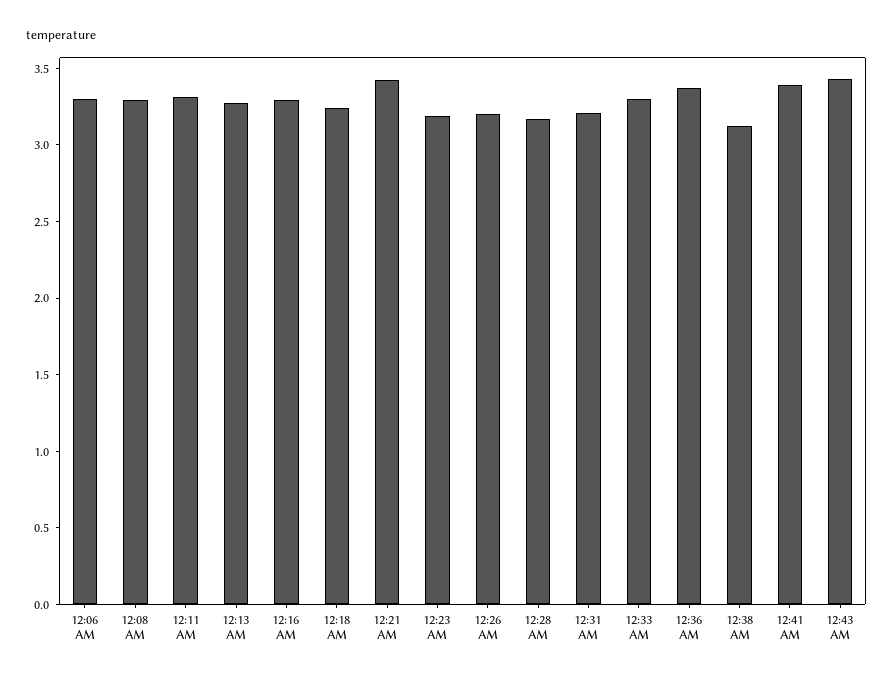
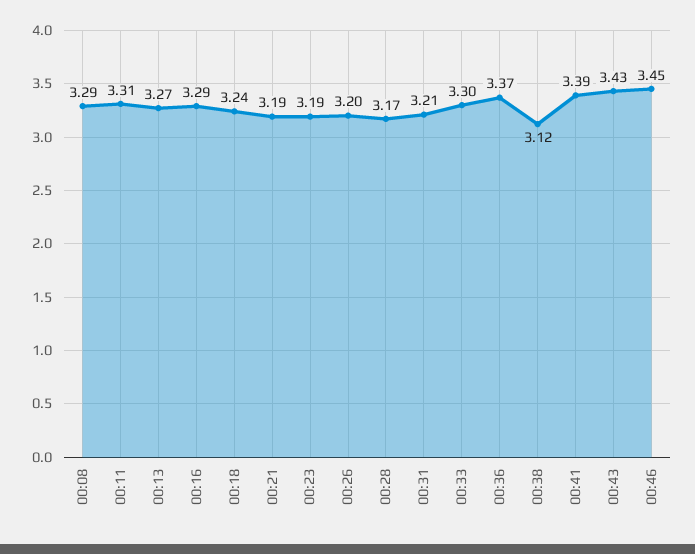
12:06 AM: 3.3 -> none
12:21 AM: 3.4 -> 3.19
00:46: none -> 3.45

